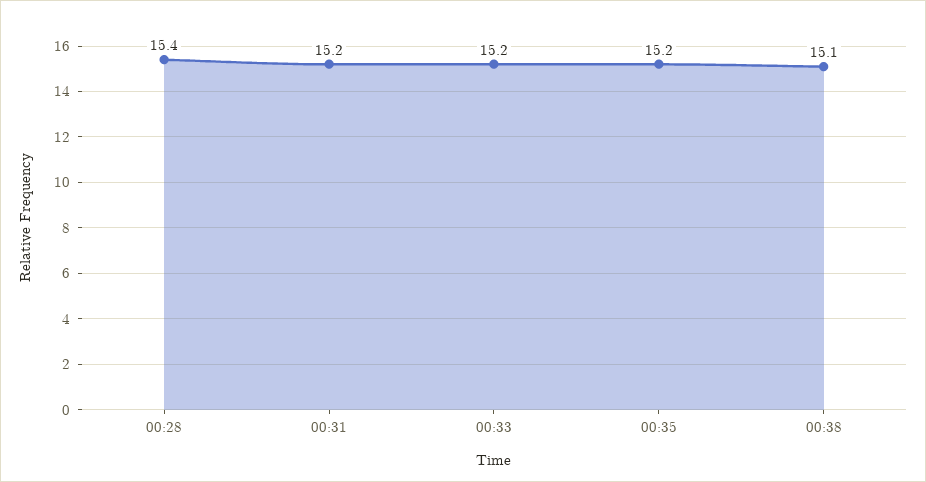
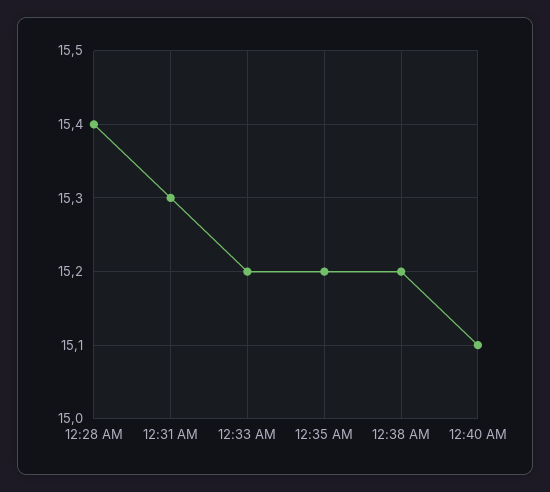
00:31: 15.2 -> 15.3
00:38: 15.1 -> 15.2
12:40 AM: none -> 15.1

